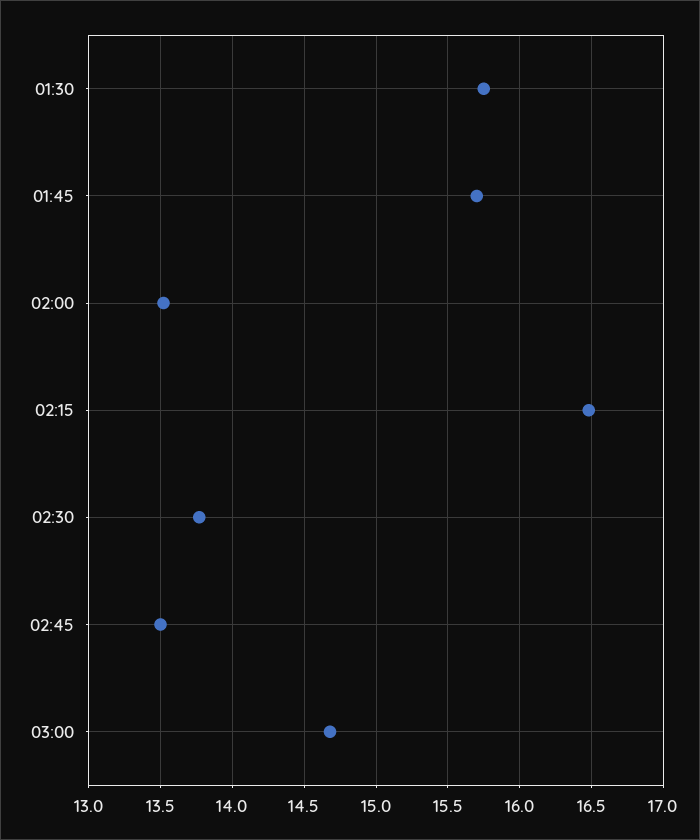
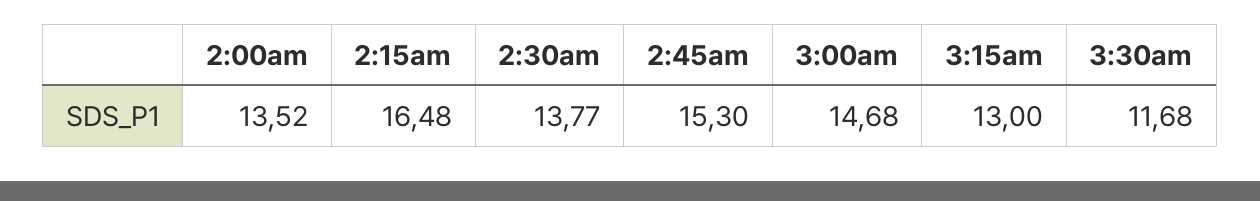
01:30: 15.75 -> none
01:45: 15.7 -> none
02:45: 13.5 -> 15.3
3:15am: none -> 13
3:30am: none -> 11.68

